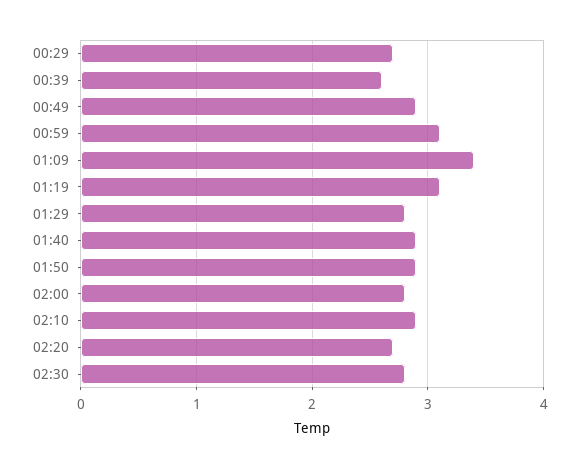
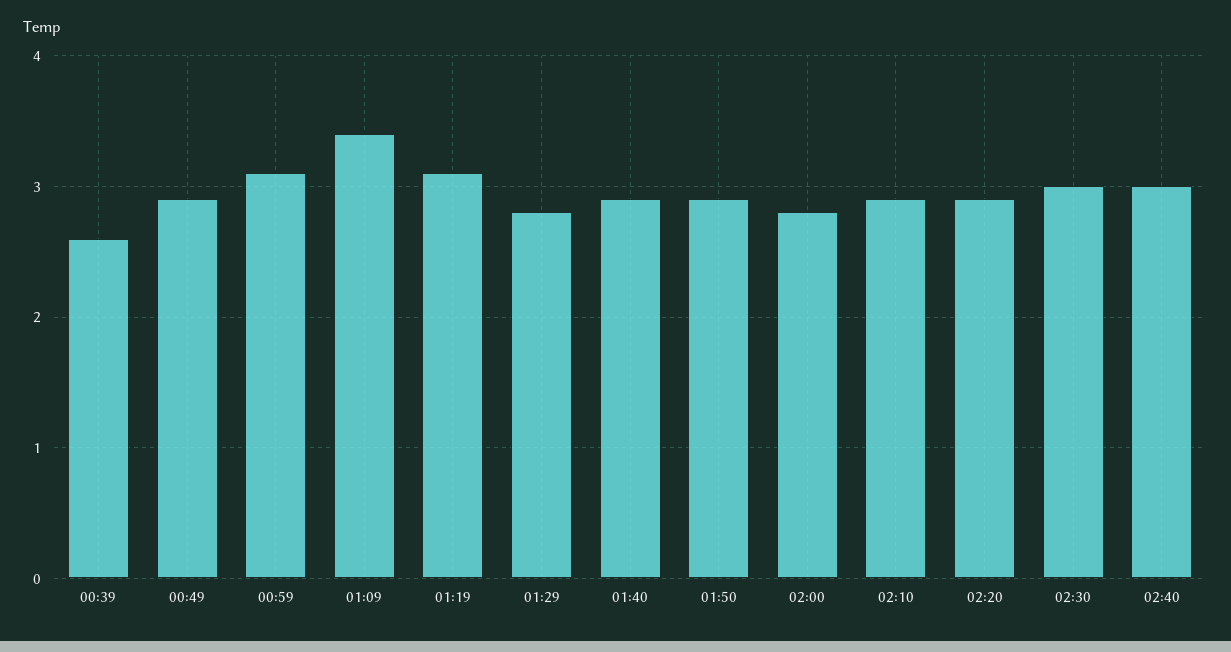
00:29: 2.7 -> none
02:20: 2.7 -> 2.9
02:30: 2.8 -> 3
02:40: none -> 3

